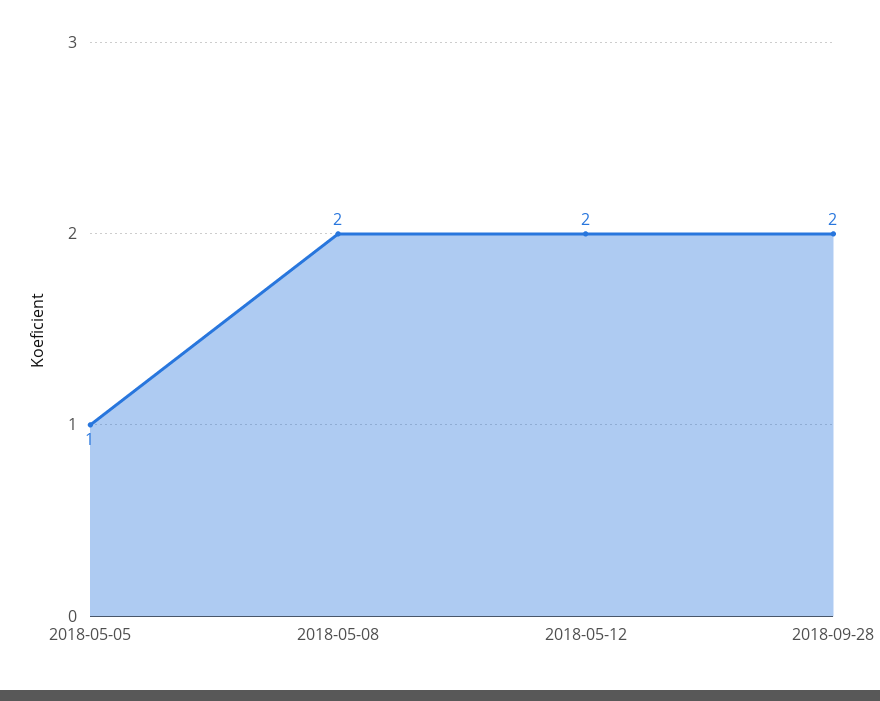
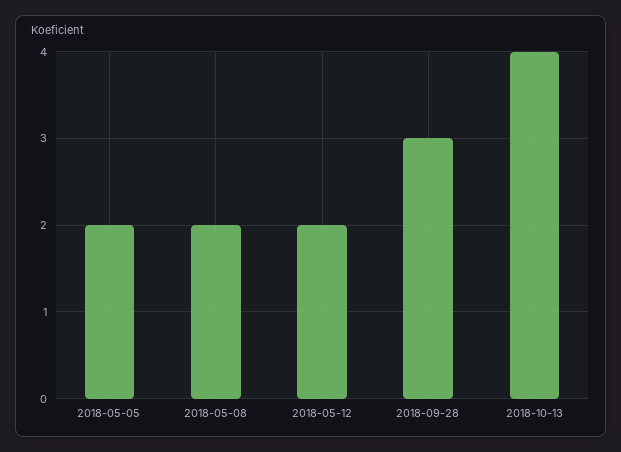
2018-05-05: 1 -> 2
2018-09-28: 2 -> 3
2018-10-13: none -> 4

